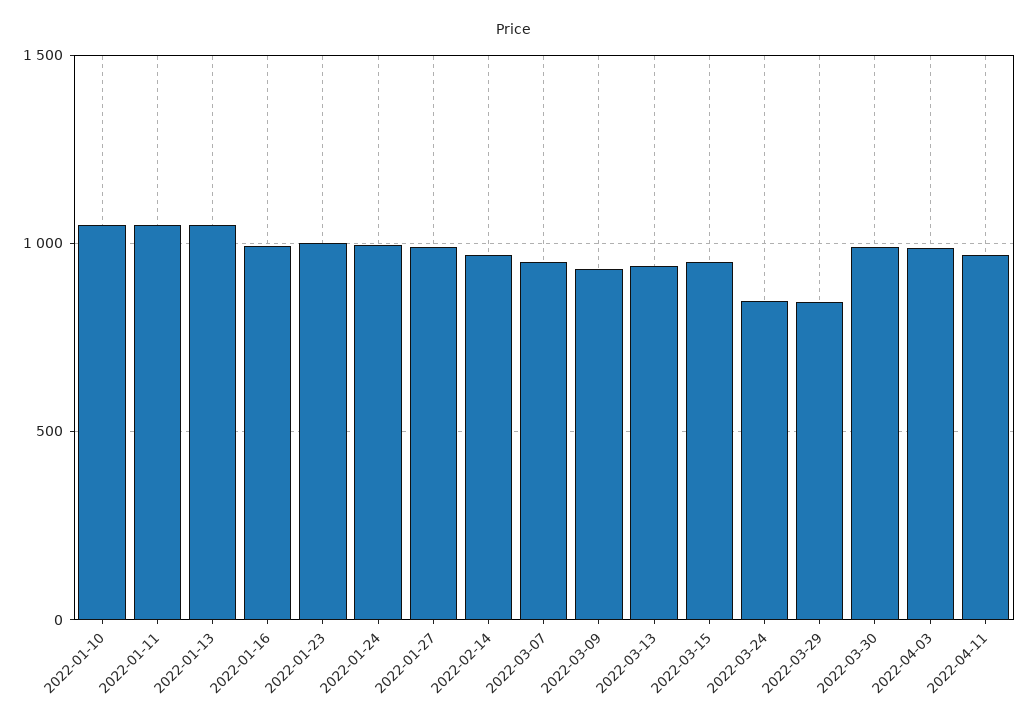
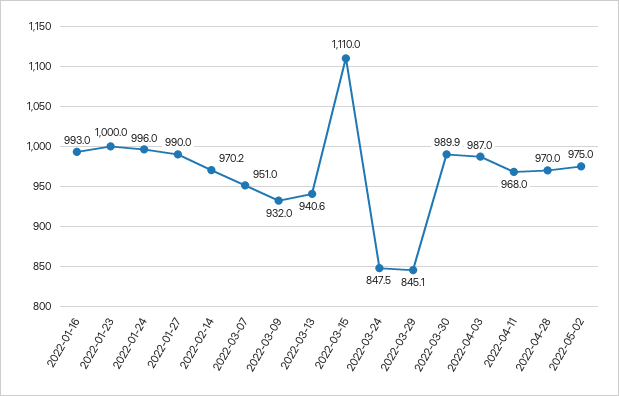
2022-01-10: 1050 -> none
2022-01-11: 1050 -> none
2022-01-13: 1050 -> none
2022-03-15: 950 -> 1110
2022-04-28: none -> 970
2022-05-02: none -> 975

